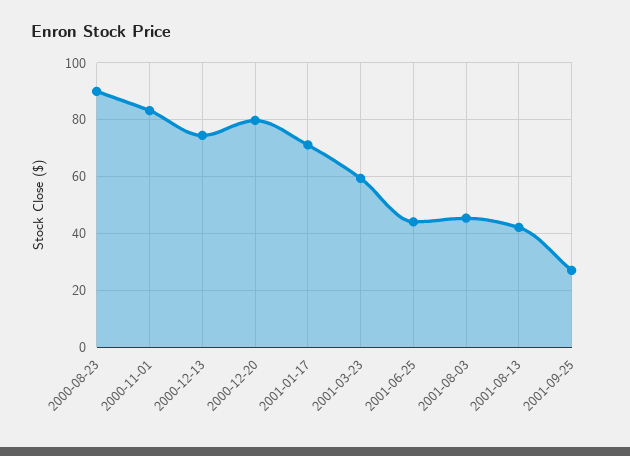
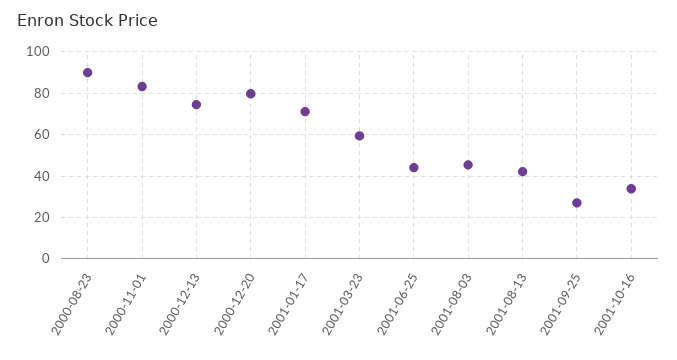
2001-10-16: none -> 35

